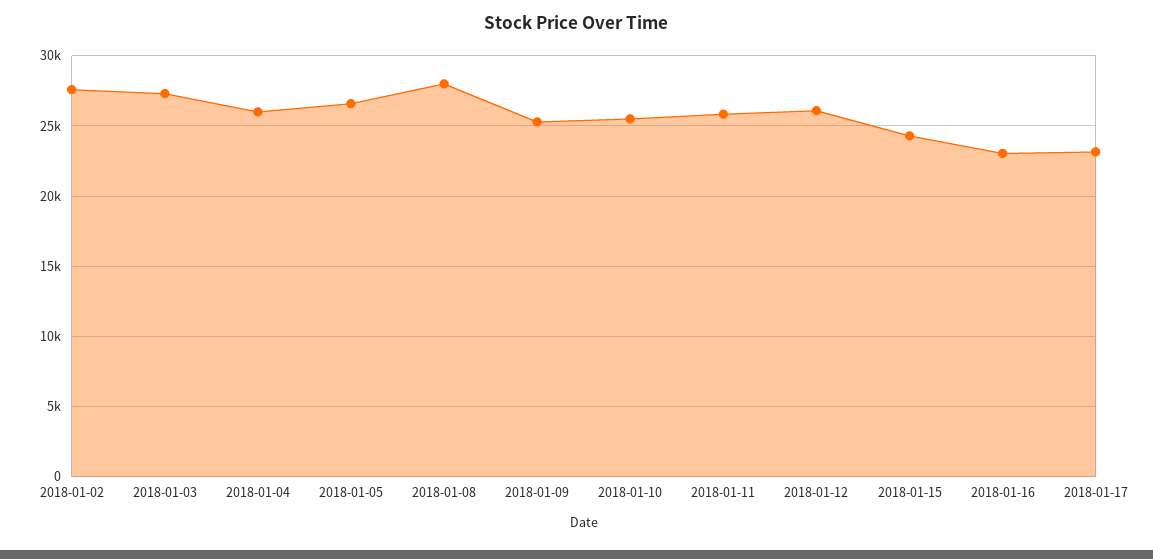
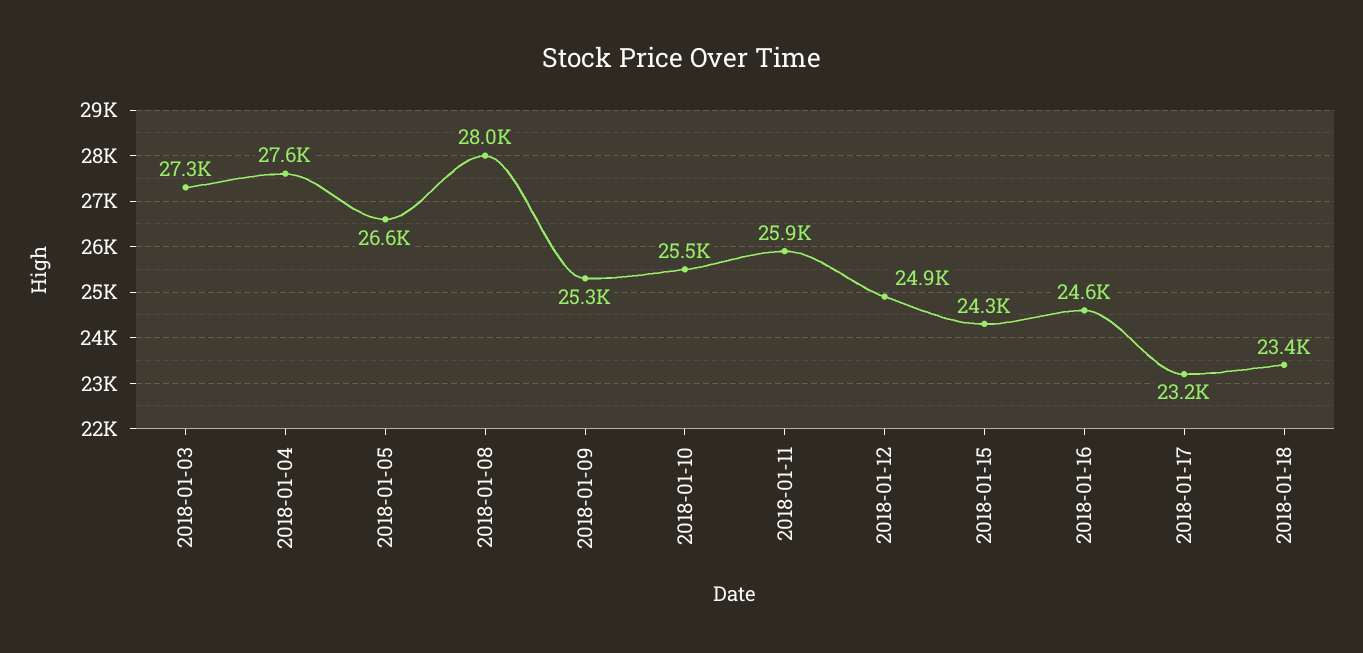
2018-01-02: 27500 -> none
2018-01-04: 26000 -> 27600
2018-01-12: 26000 -> 24900
2018-01-16: 23000 -> 24600
2018-01-18: none -> 23400

